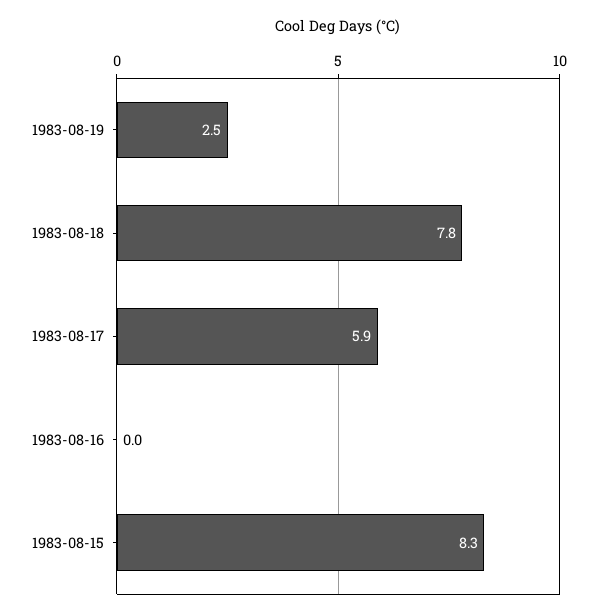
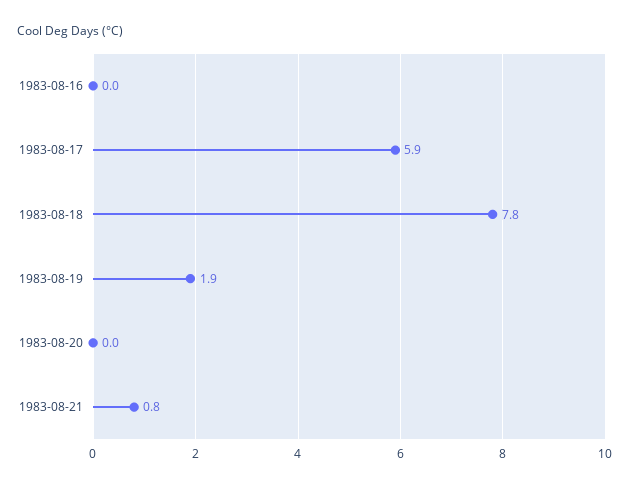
1983-08-19: 2.5 -> 1.9
1983-08-15: 8.3 -> none
1983-08-20: none -> 0
1983-08-21: none -> 0.8

